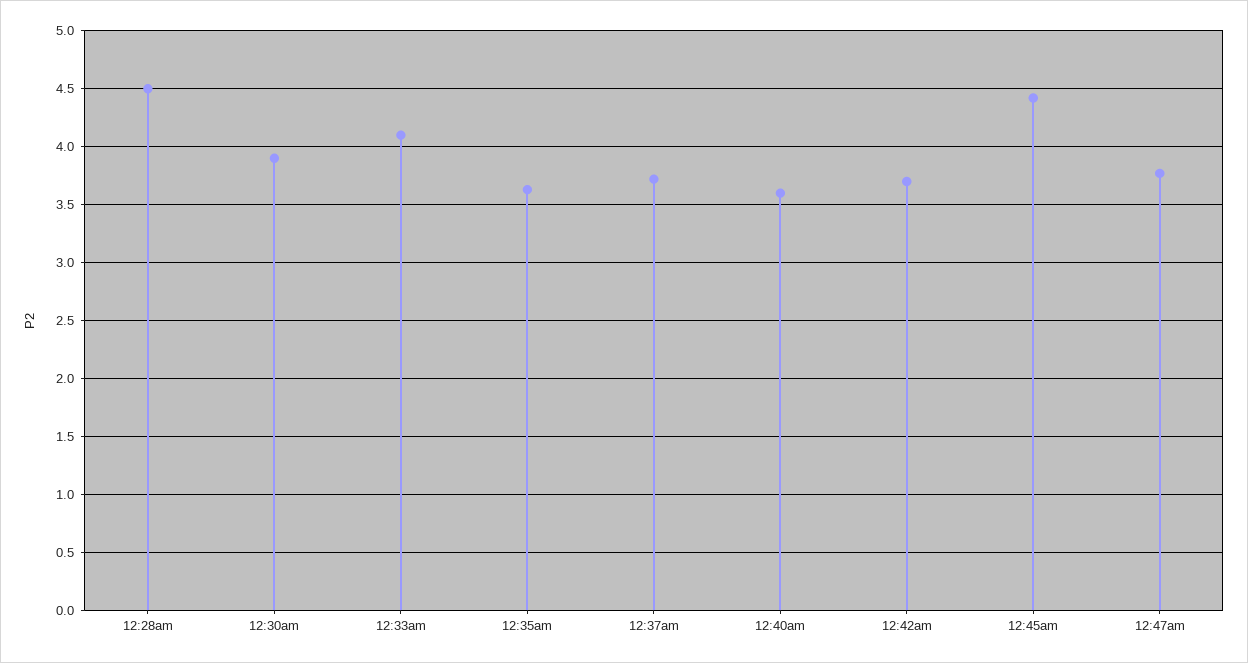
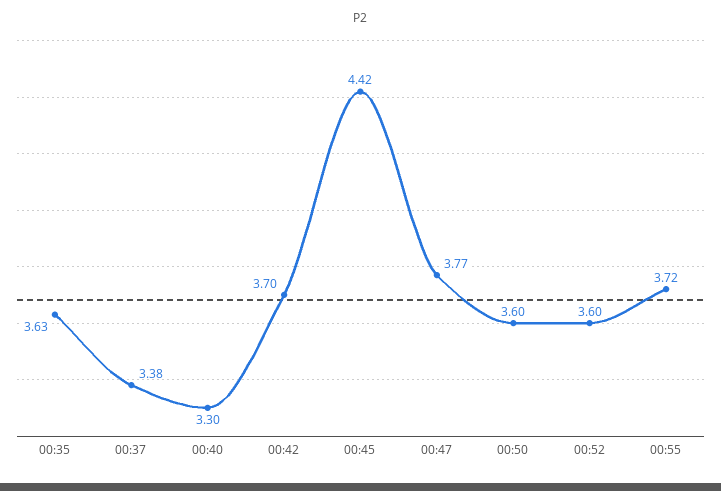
12:28am: 4.5 -> none
12:30am: 3.9 -> none
12:33am: 4.1 -> none
12:37am: 3.7 -> 3.38
12:40am: 3.6 -> 3.3
00:50: none -> 3.6
00:52: none -> 3.6
00:55: none -> 3.72

